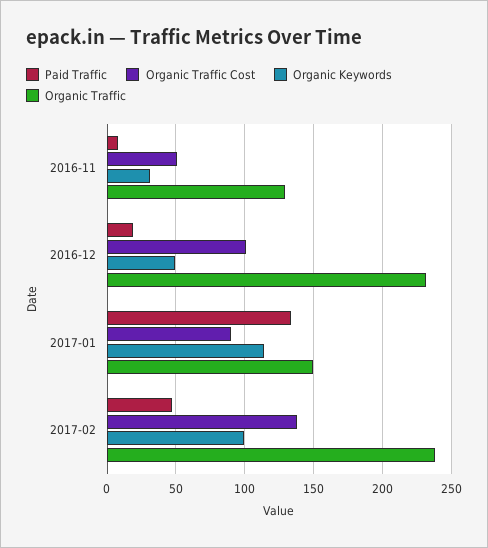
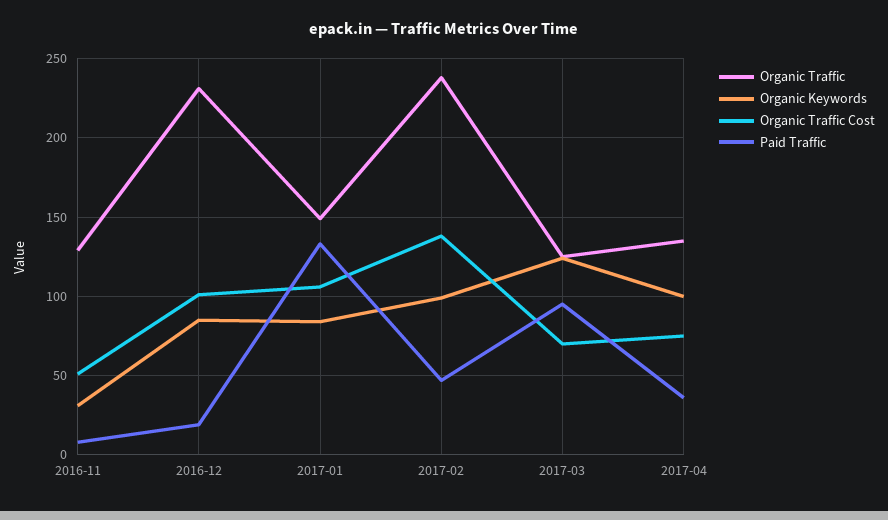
Organic Keywords, 2016-12: 50 -> 85
Organic Traffic Cost, 2017-01: 90 -> 105
Organic Keywords, 2017-01: 115 -> 85
Organic Traffic, 2017-03: none -> 125
Organic Keywords, 2017-03: none -> 125
Organic Traffic Cost, 2017-03: none -> 70
Paid Traffic, 2017-03: none -> 95
Organic Traffic, 2017-04: none -> 135
Organic Keywords, 2017-04: none -> 100
Organic Traffic Cost, 2017-04: none -> 75
Paid Traffic, 2017-04: none -> 35

